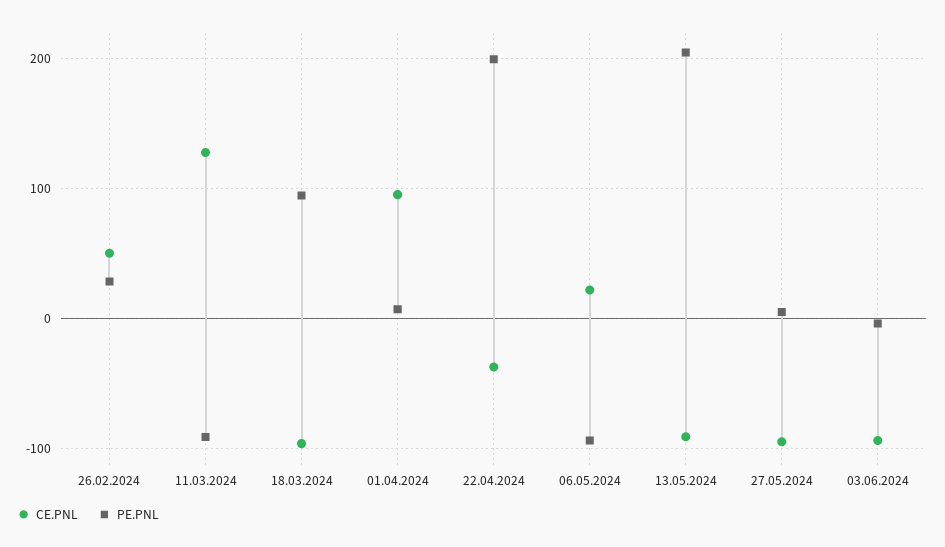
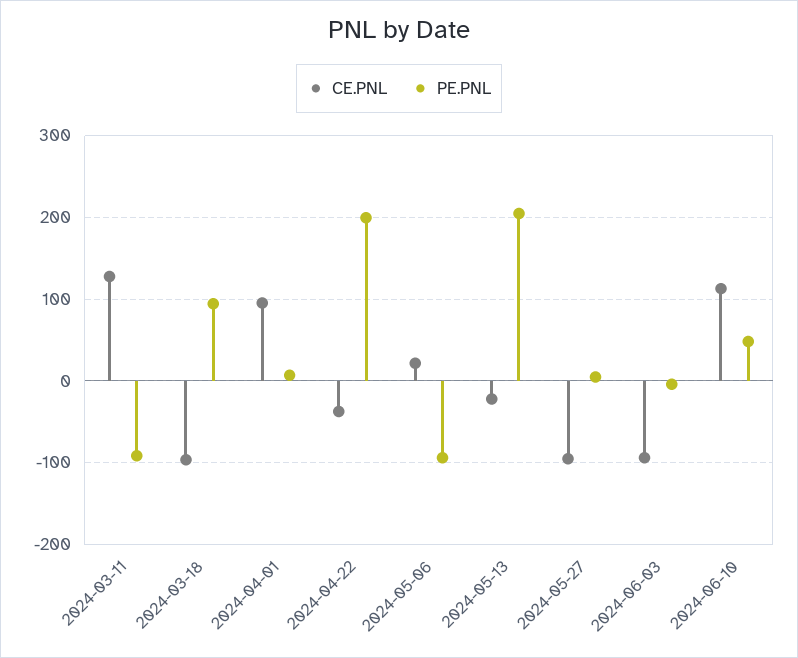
CE.PNL, 26.02.2024: 50 -> none
PE.PNL, 26.02.2024: 30 -> none
CE.PNL, 13.05.2024: -90 -> -20
CE.PNL, 2024-06-10: none -> 110
PE.PNL, 2024-06-10: none -> 50

